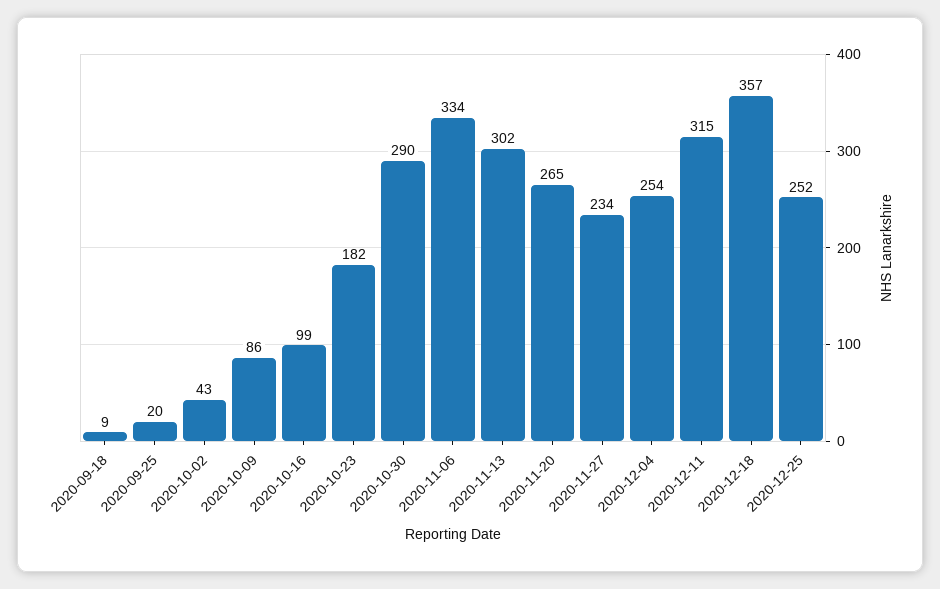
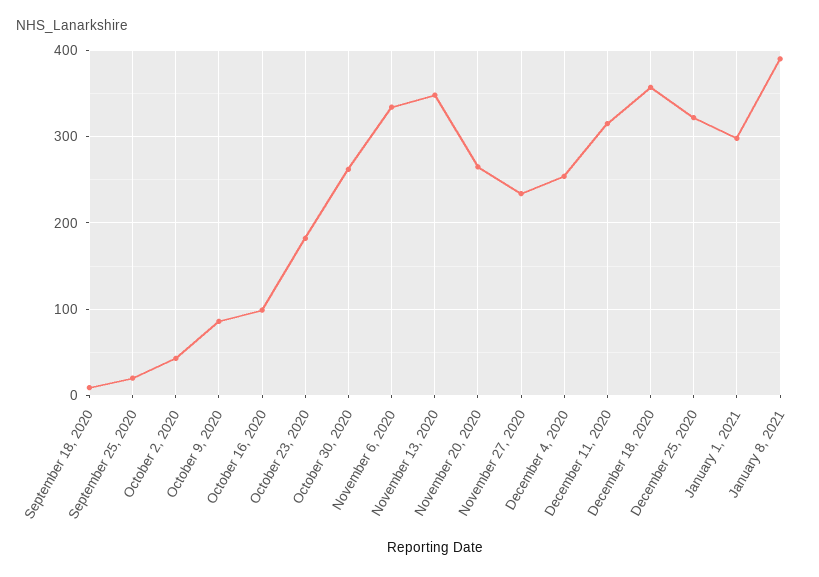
2020-10-30: 290 -> 260
2020-11-13: 302 -> 350
2020-12-25: 252 -> 320
January 1, 2021: none -> 300
January 8, 2021: none -> 390

